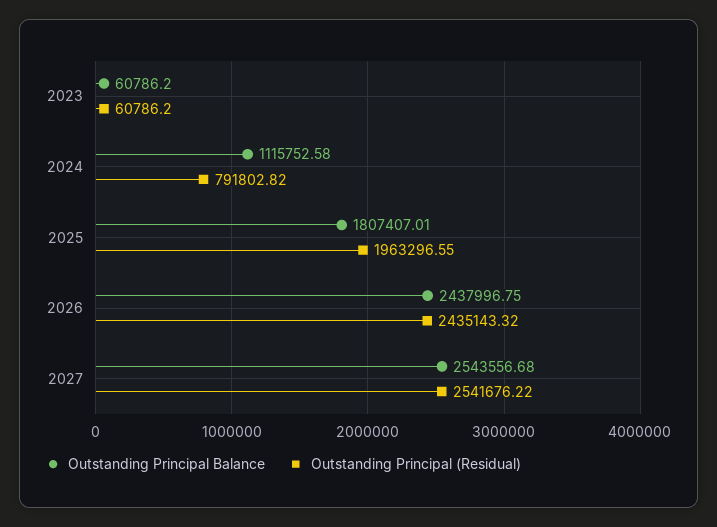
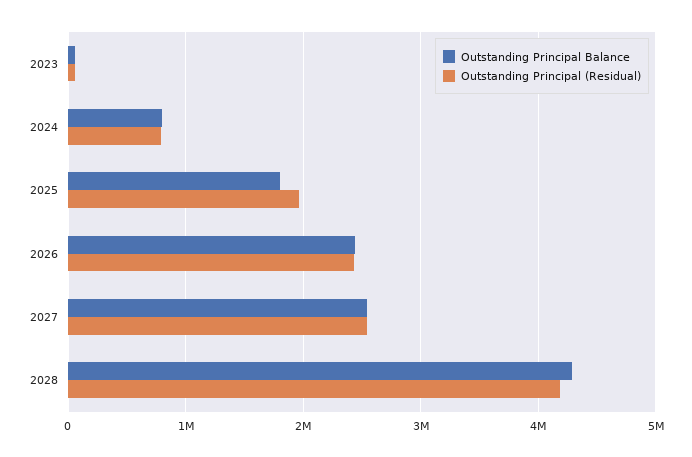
Outstanding Principal Balance, 2024: 1115752.58 -> 800000
Outstanding Principal Balance, 2028: none -> 4300000
Outstanding Principal (Residual), 2028: none -> 4200000

